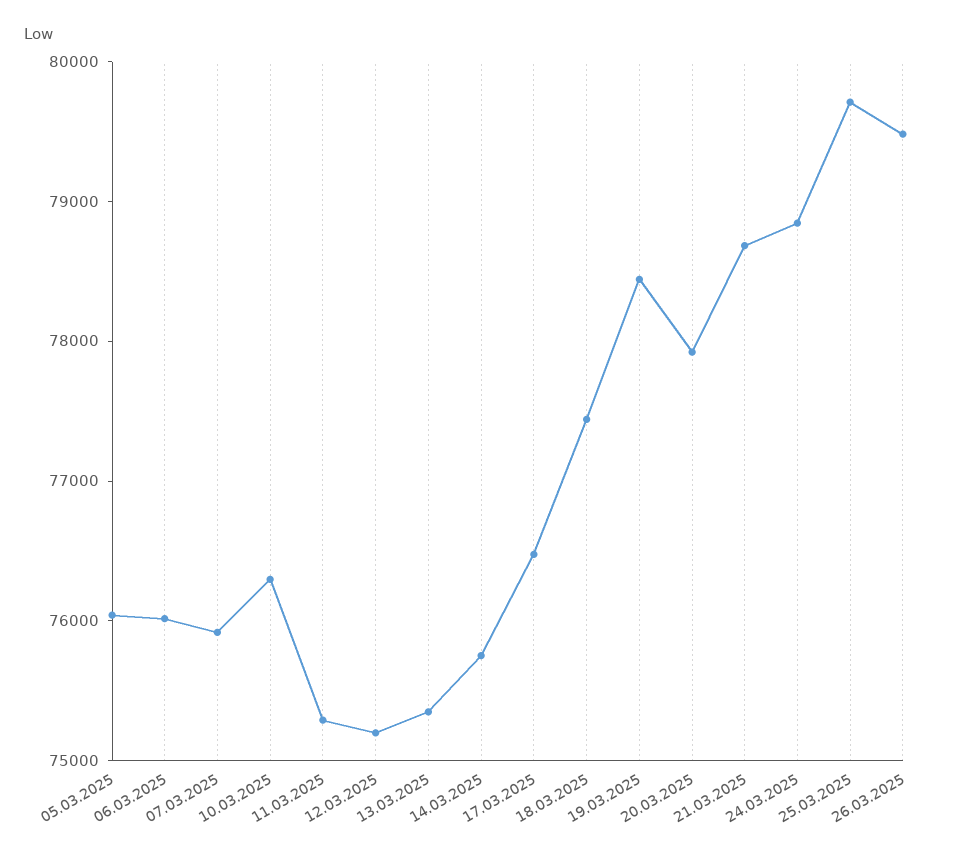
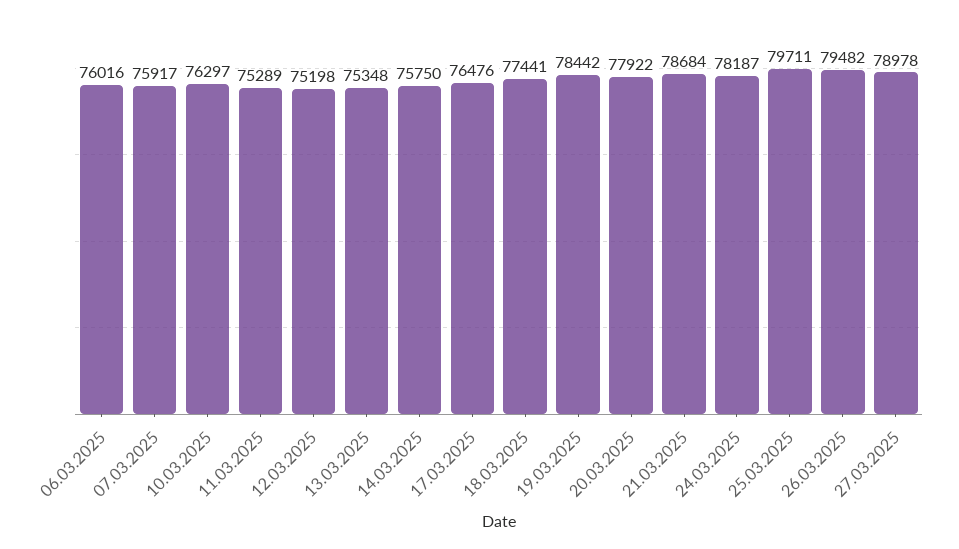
05.03.2025: 76000 -> none
24.03.2025: 78800 -> 78187
27.03.2025: none -> 78978

